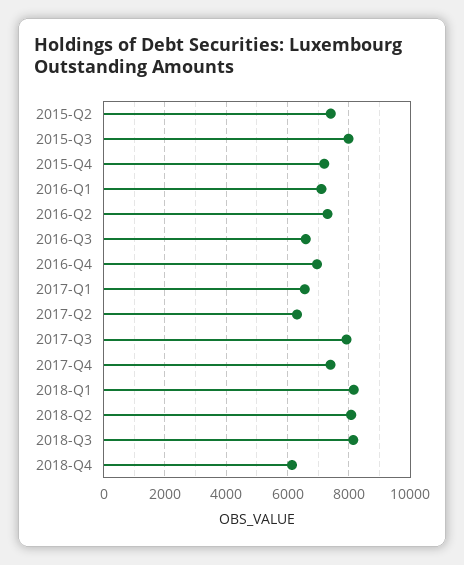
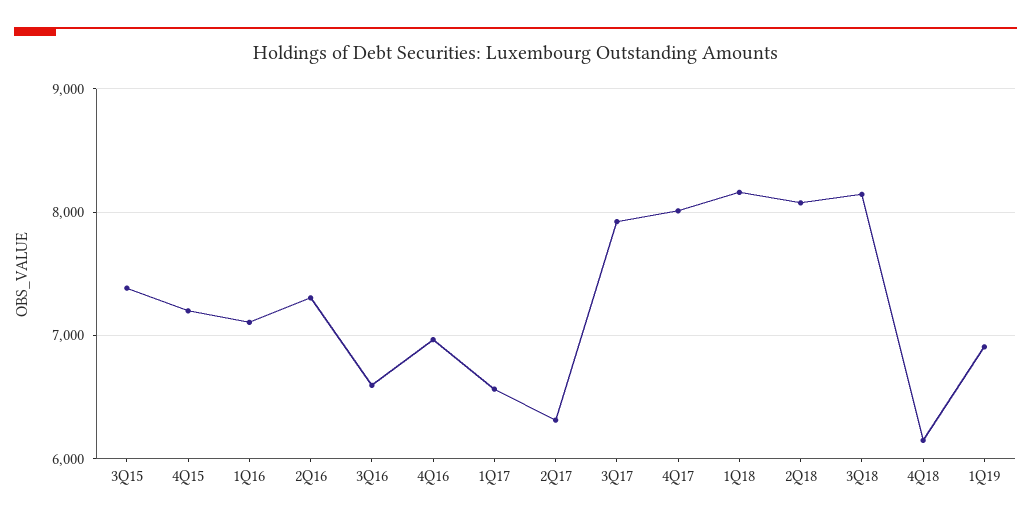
2015-Q2: 7400 -> none
2015-Q3: 8000 -> 7400
2017-Q4: 7400 -> 8000
1Q19: none -> 6900

